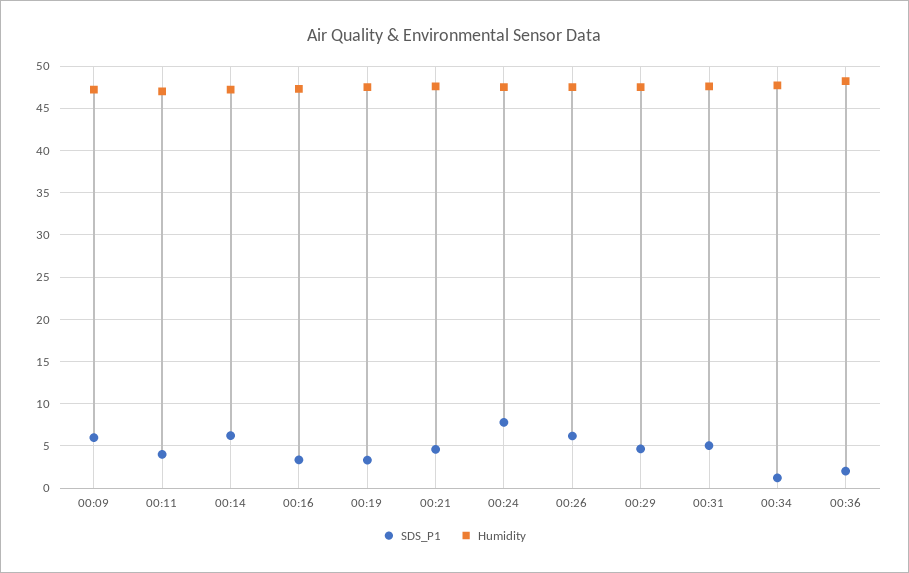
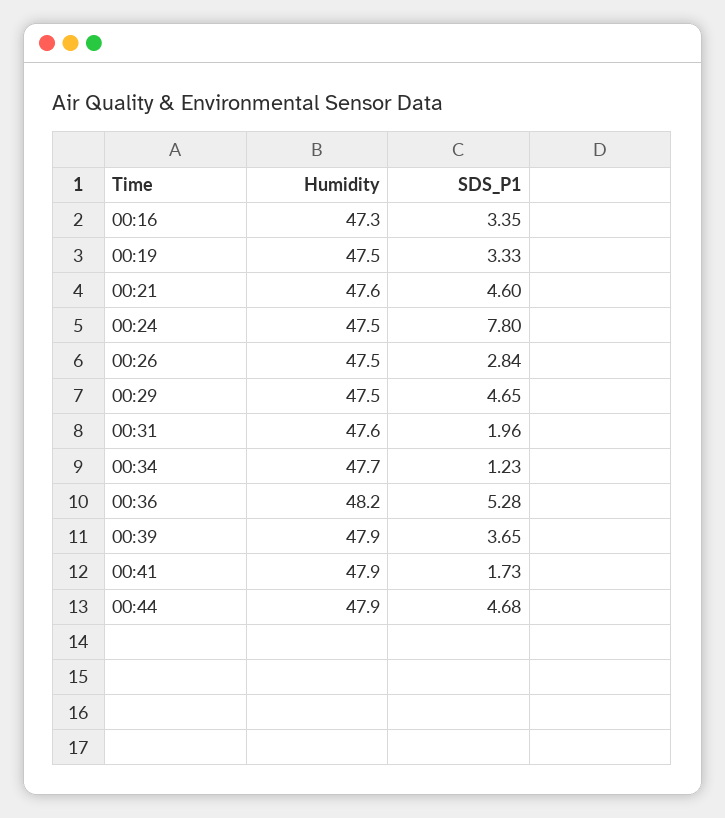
SDS_P1, 00:09: 6 -> none
Humidity, 00:09: 47 -> none
SDS_P1, 00:11: 4 -> none
Humidity, 00:11: 47 -> none
SDS_P1, 00:14: 6 -> none
Humidity, 00:14: 47 -> none
SDS_P1, 00:26: 6 -> 2.84
SDS_P1, 00:31: 5 -> 1.96
SDS_P1, 00:36: 2 -> 5.28
Humidity, 00:39: none -> 47.9
SDS_P1, 00:39: none -> 3.65
Humidity, 00:41: none -> 47.9
SDS_P1, 00:41: none -> 1.73
Humidity, 00:44: none -> 47.9
SDS_P1, 00:44: none -> 4.68

